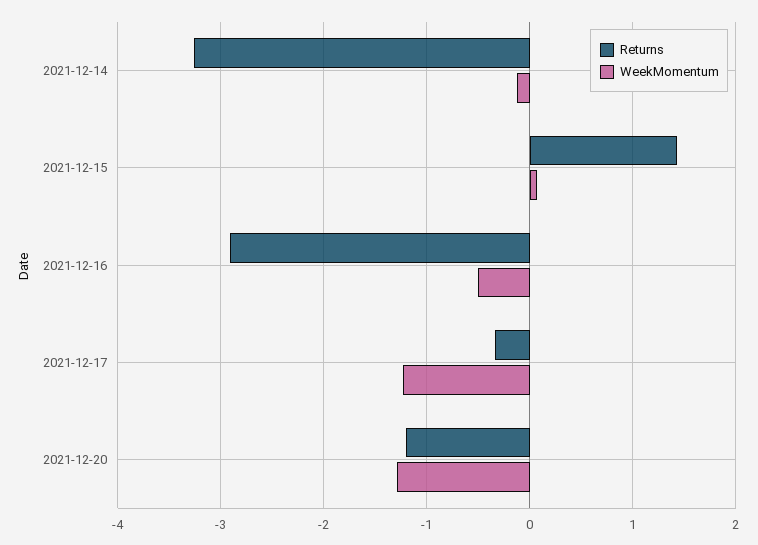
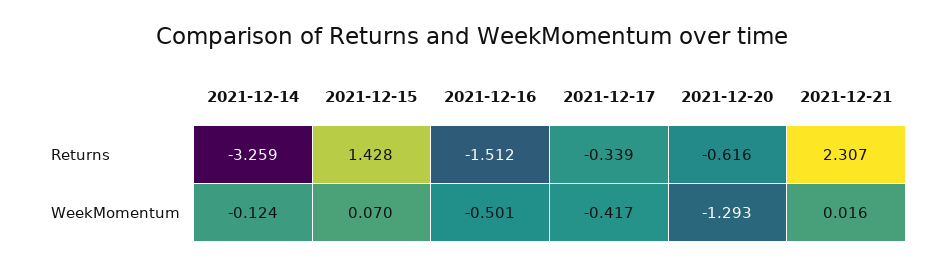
Returns, 2021-12-16: -2.9 -> -1.512
WeekMomentum, 2021-12-17: -1.2 -> -0.417
Returns, 2021-12-20: -1.2 -> -0.616
Returns, 2021-12-21: none -> 2.307
WeekMomentum, 2021-12-21: none -> 0.016

